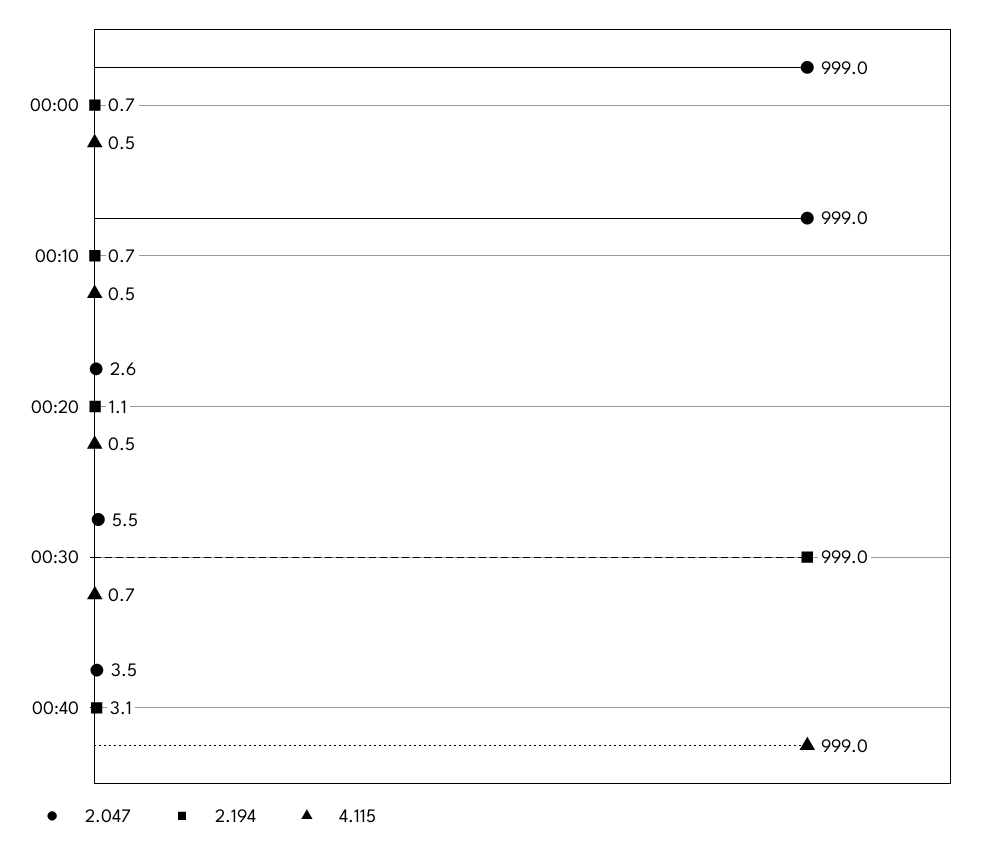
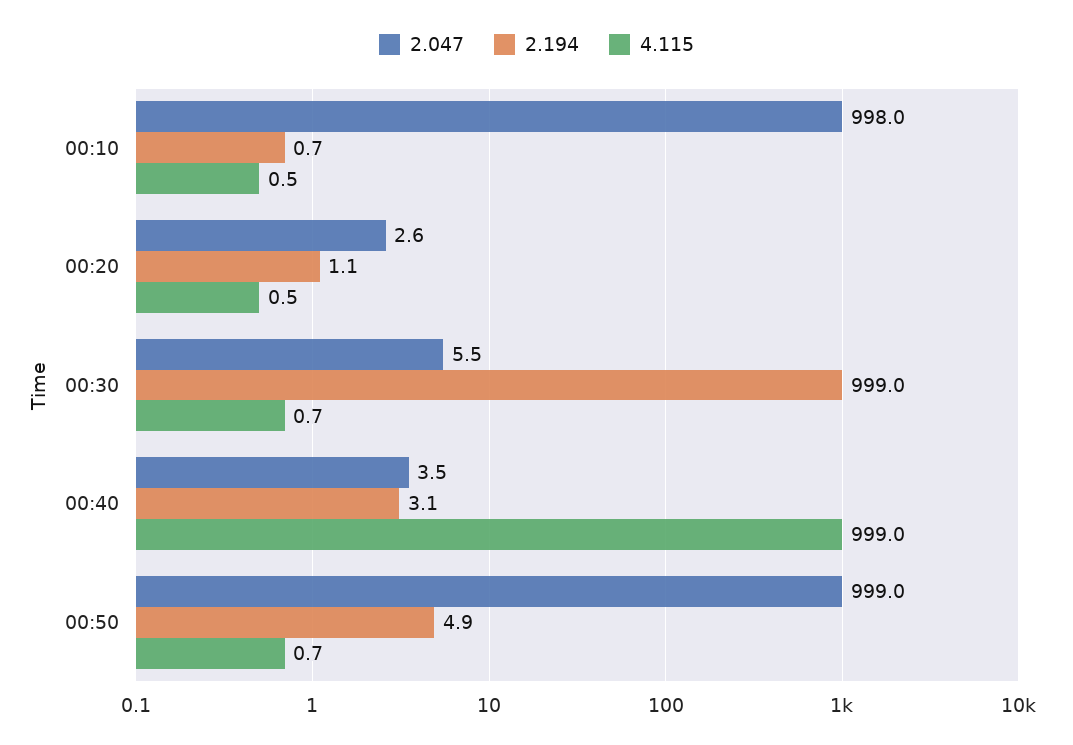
2.047, 00:00: 999 -> none
2.194, 00:00: 0.7 -> none
4.115, 00:00: 0.5 -> none
2.047, 00:10: 999 -> 998
2.047, 00:50: none -> 999
2.194, 00:50: none -> 4.9
4.115, 00:50: none -> 0.7

